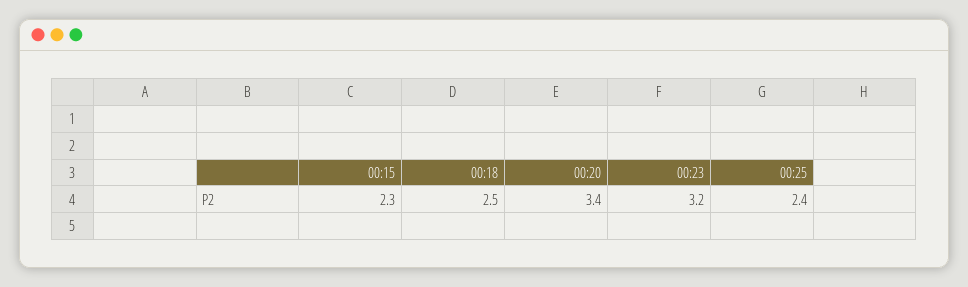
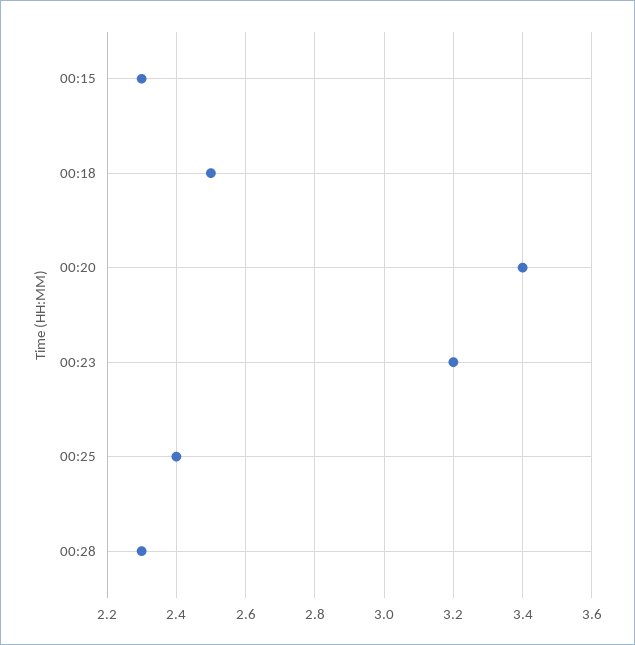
00:28: none -> 2.3

